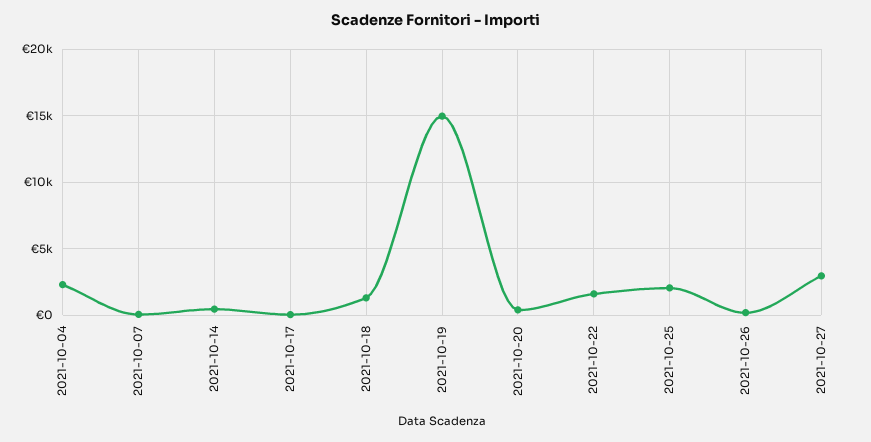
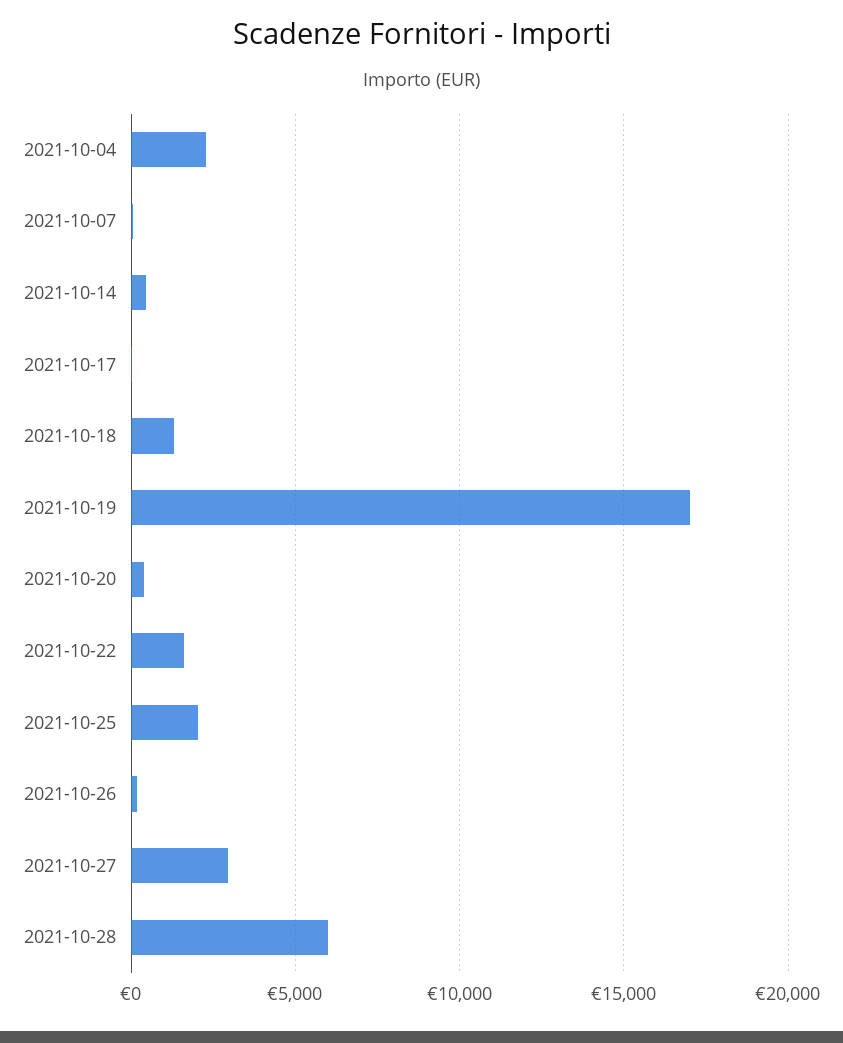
2021-10-19: 15000 -> 17000
2021-10-28: none -> 6000

